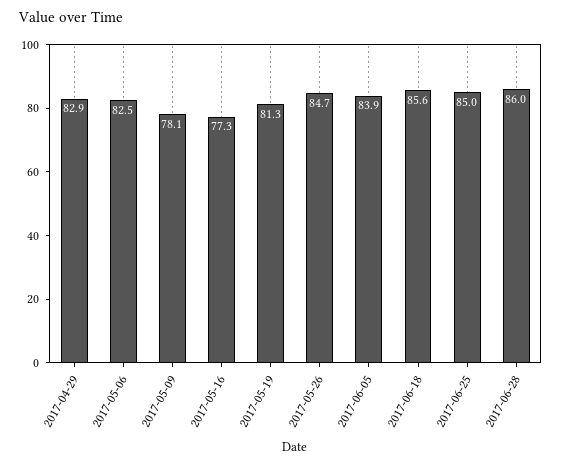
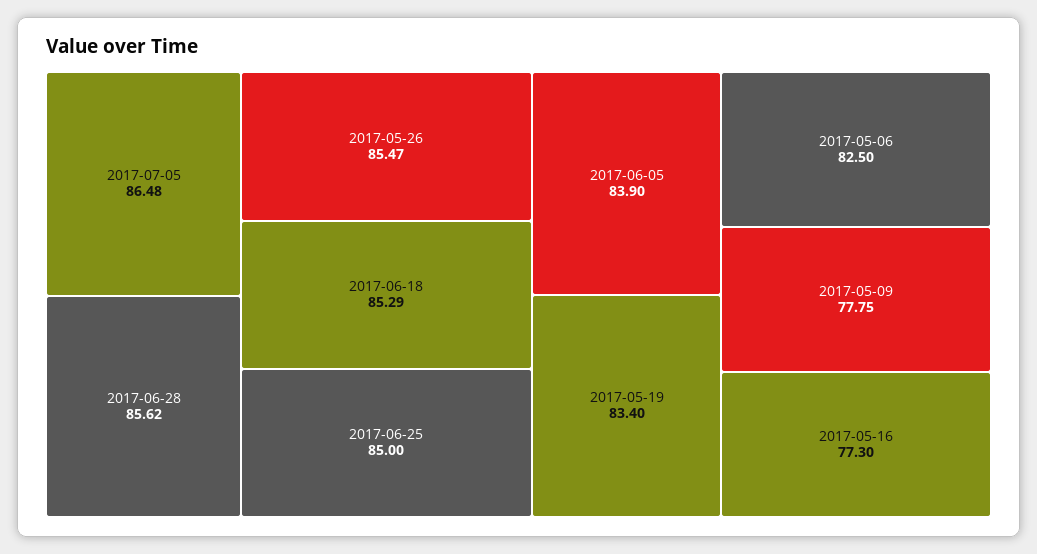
2017-04-29: 82.9 -> none
2017-05-09: 78.1 -> 77.75
2017-05-19: 81.3 -> 83.4
2017-05-26: 84.7 -> 85.47
2017-06-18: 85.6 -> 85.29
2017-06-28: 86 -> 85.62
2017-07-05: none -> 86.48

